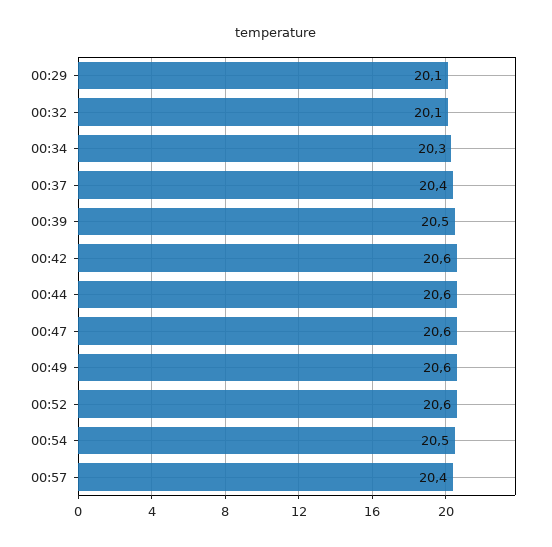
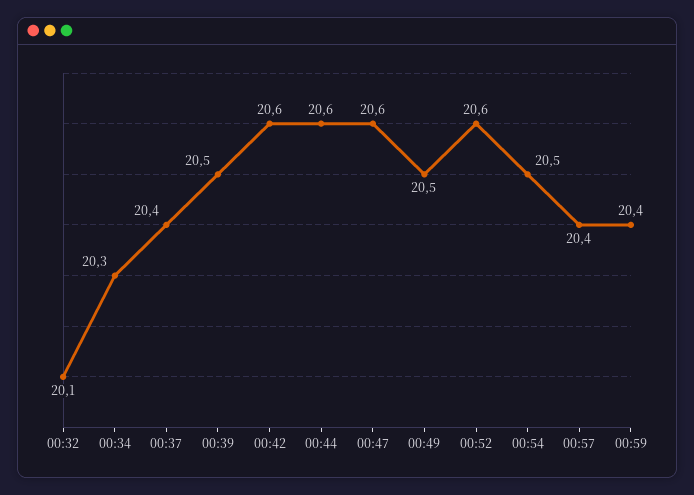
00:29: 20.1 -> none
00:49: 20.6 -> 20.5
00:59: none -> 20.4

